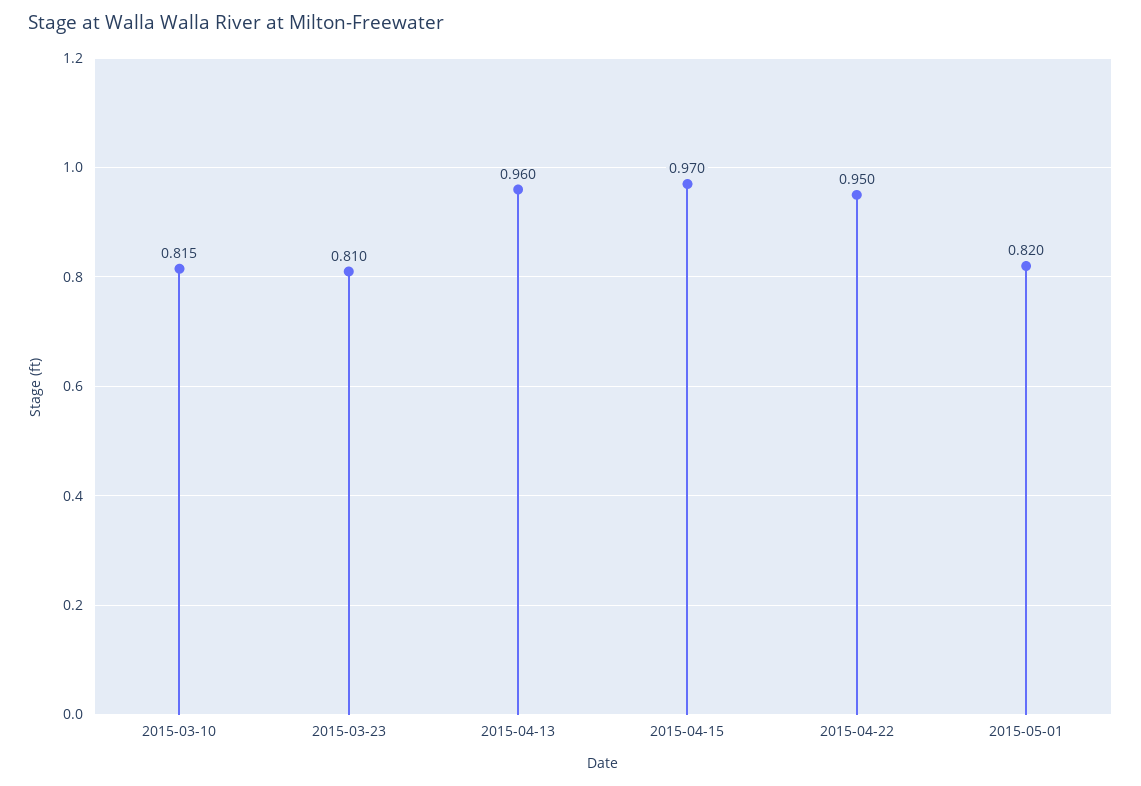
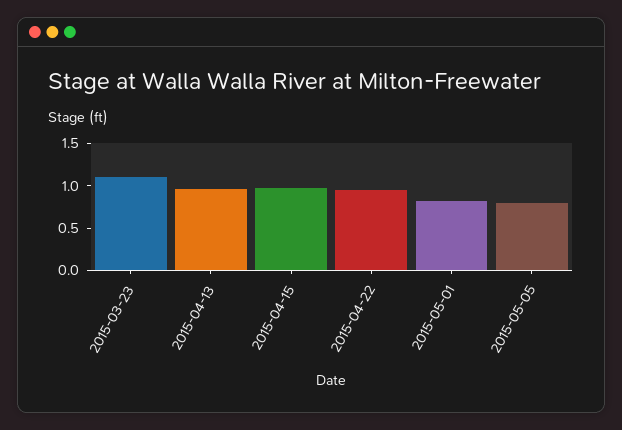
2015-03-10: 0.815 -> none
2015-03-23: 0.81 -> 1.1
2015-05-05: none -> 0.8

